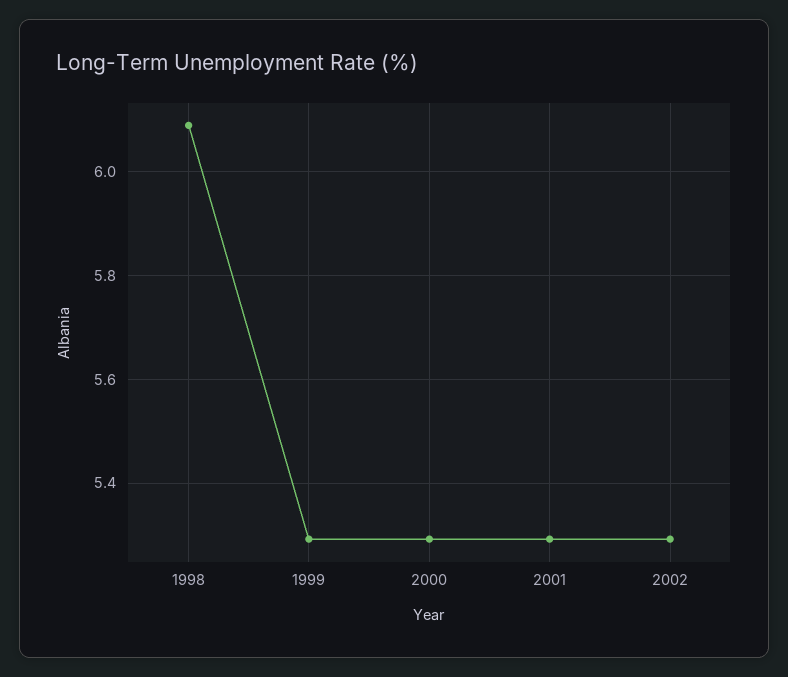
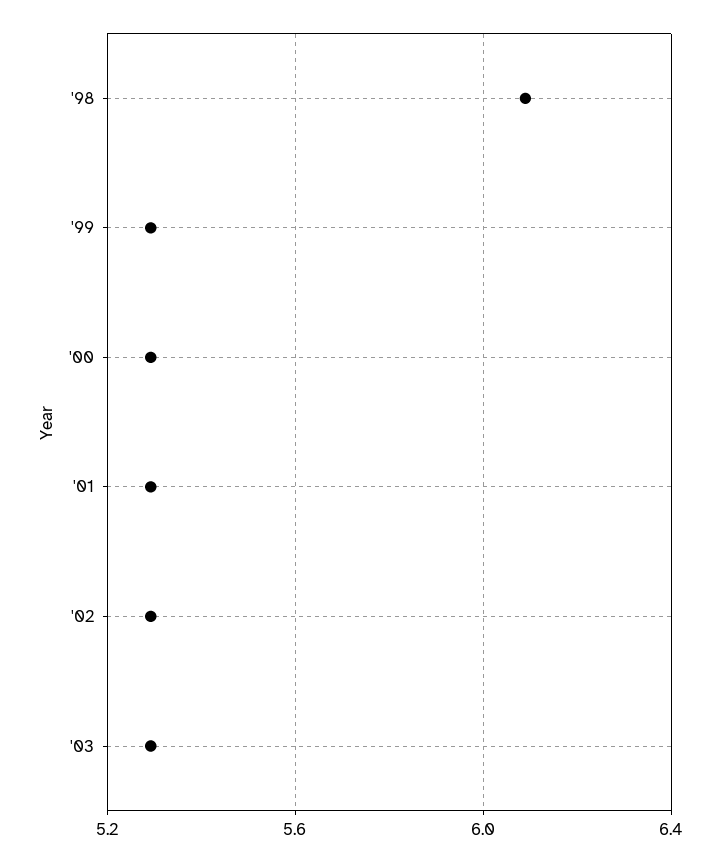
'03: none -> 5.3

